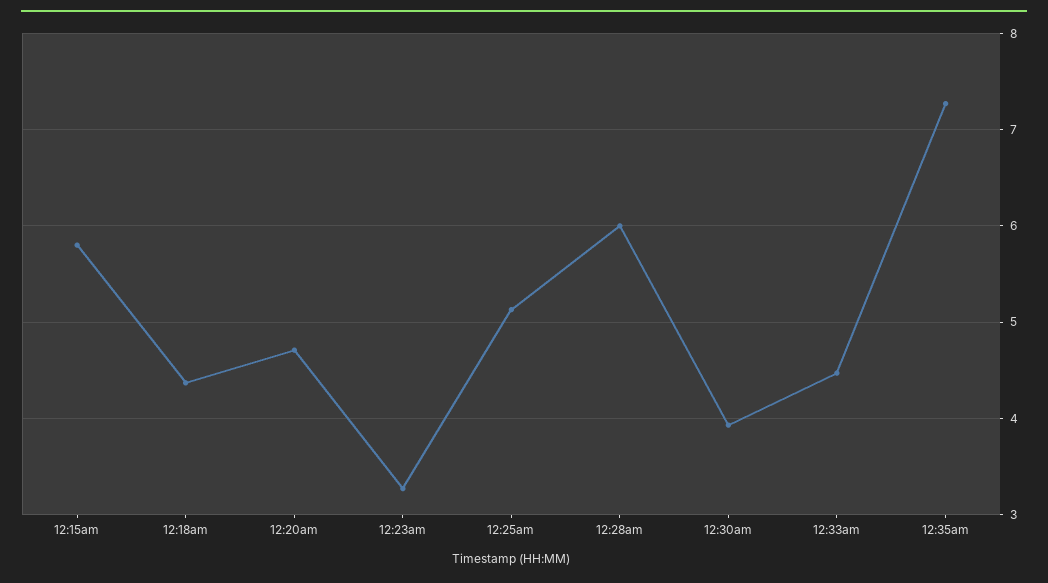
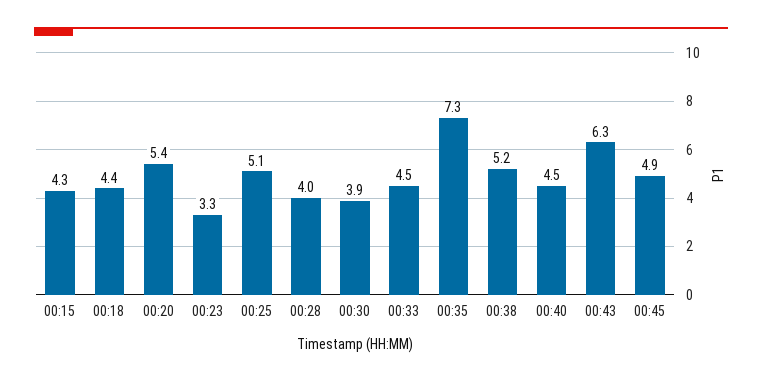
12:15am: 5.8 -> 4.3
12:20am: 4.7 -> 5.4
12:28am: 6 -> 4
00:38: none -> 5.2
00:40: none -> 4.5
00:43: none -> 6.3
00:45: none -> 4.9

